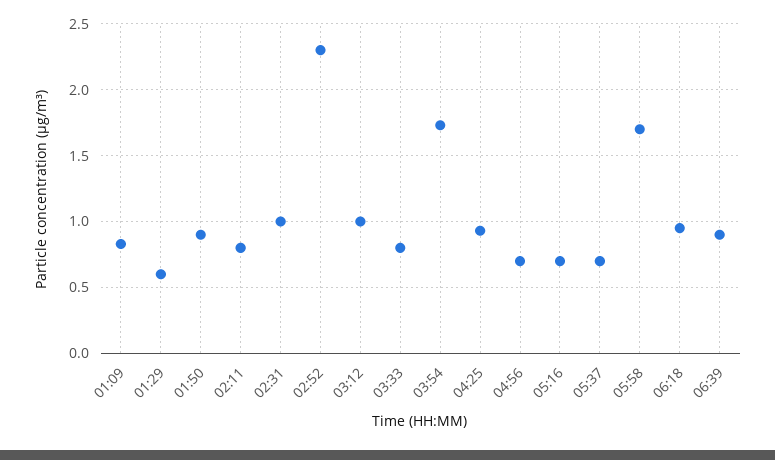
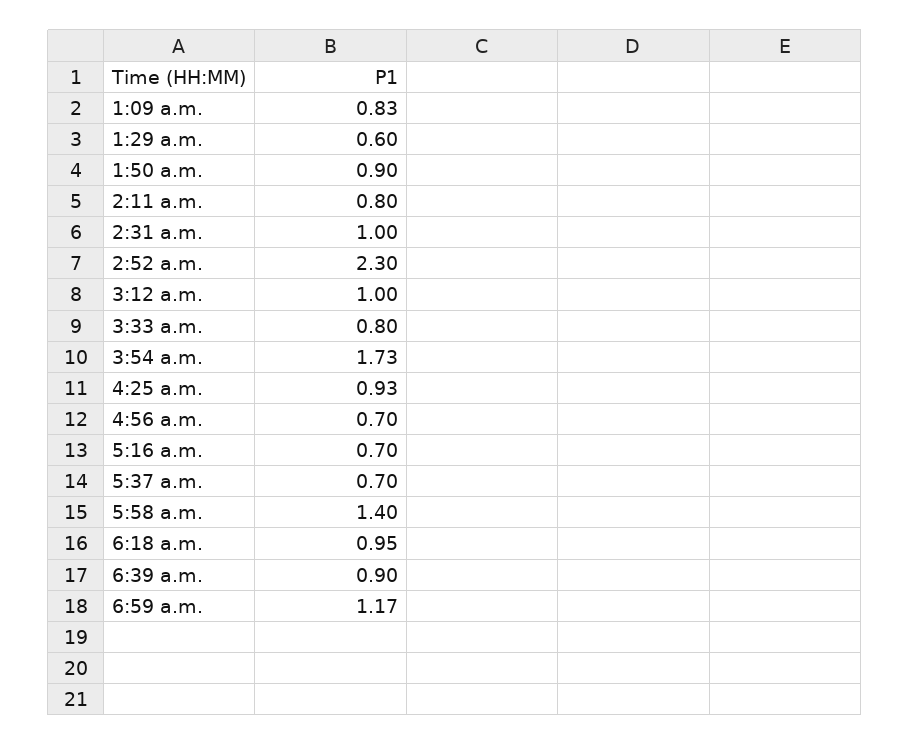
05:58: 1.7 -> 1.4
6:59 a.m.: none -> 1.17

